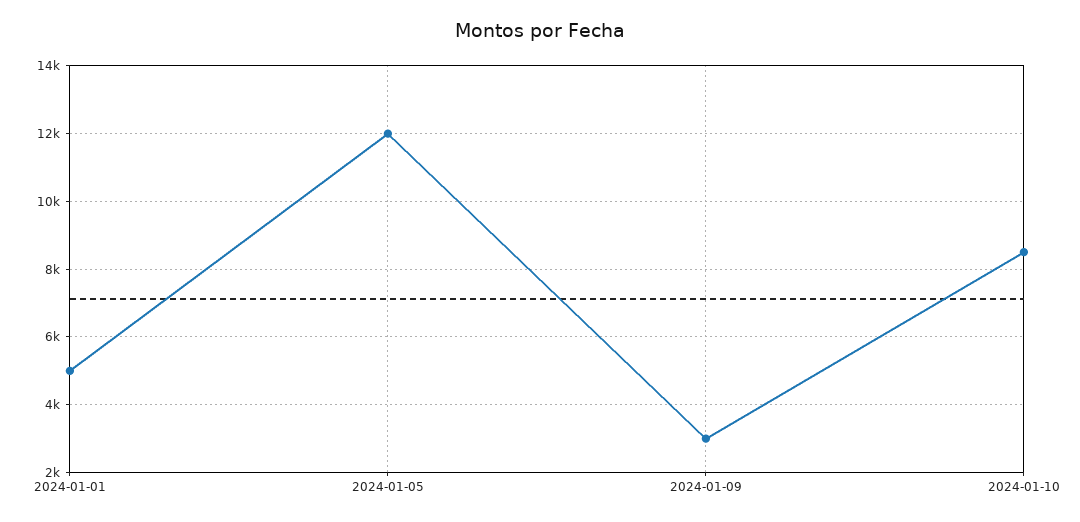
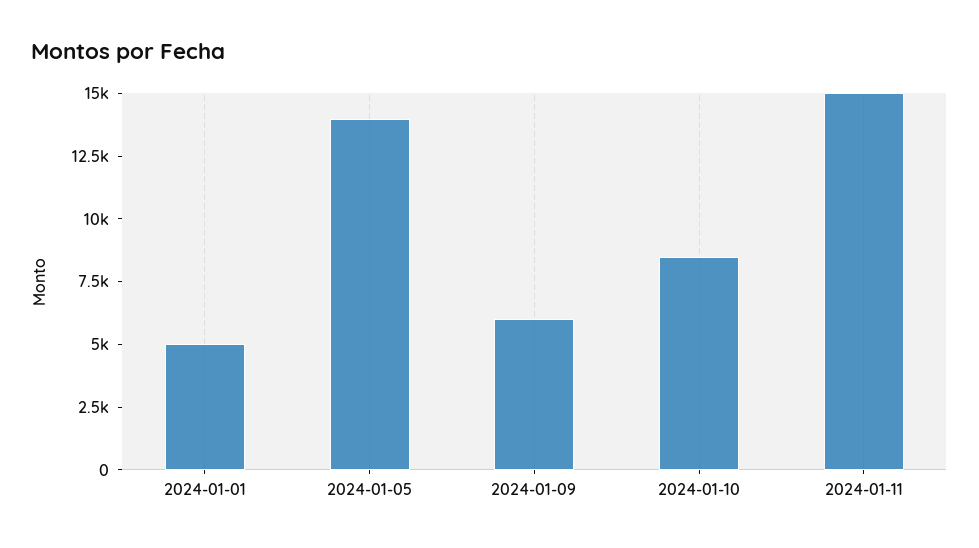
2024-01-05: 12000 -> 14000
2024-01-09: 3000 -> 6000
2024-01-11: none -> 15000

